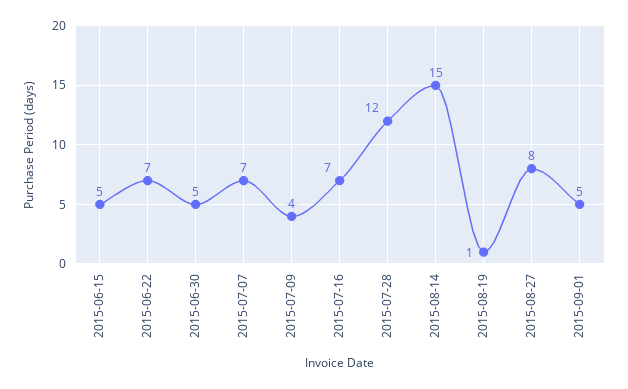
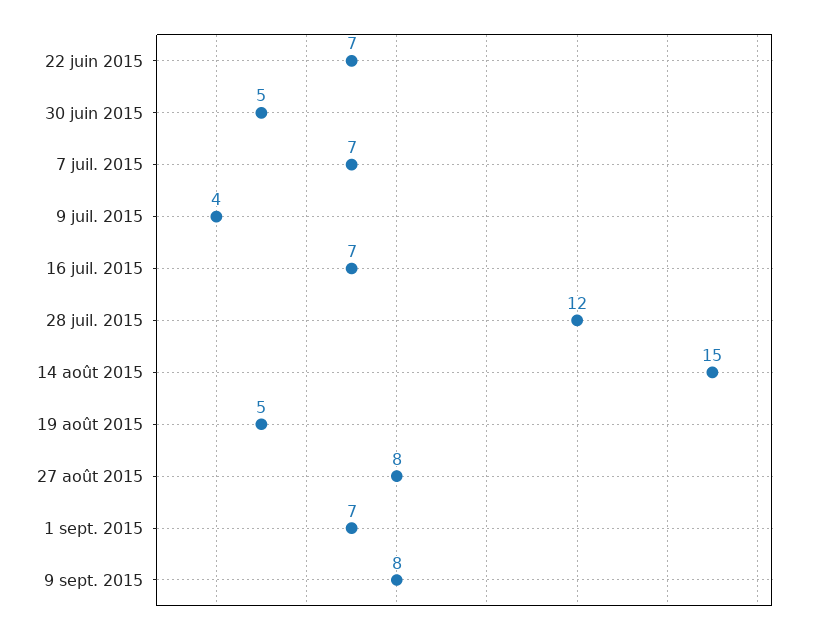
2015-06-15: 5 -> none
2015-08-19: 1 -> 5
2015-09-01: 5 -> 7
9 sept. 2015: none -> 8

